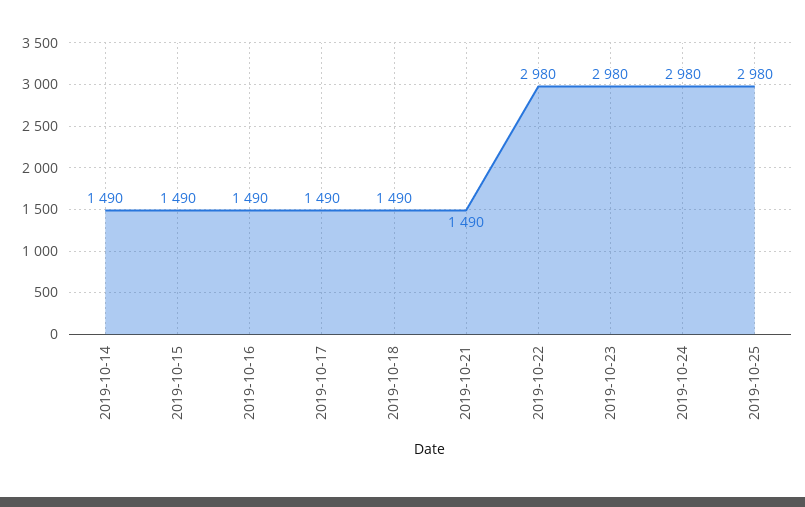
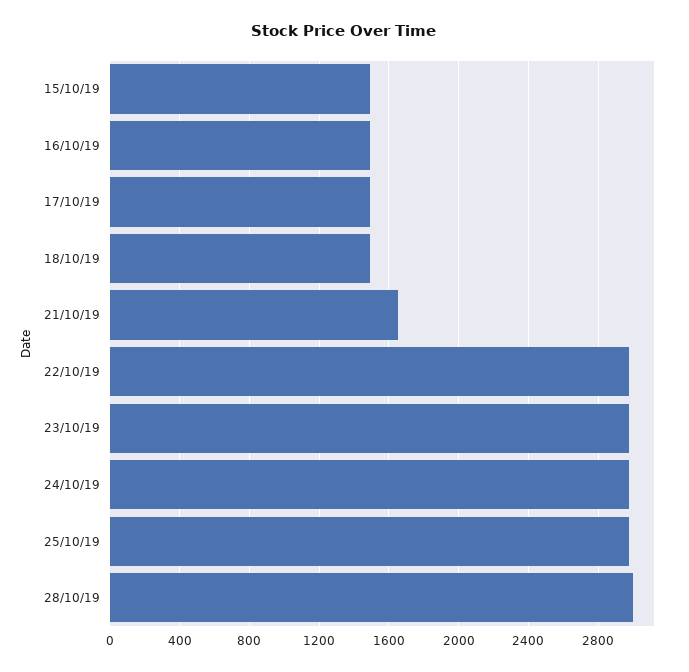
2019-10-14: 1490 -> none
2019-10-21: 1490 -> 1650
28/10/19: none -> 3000

